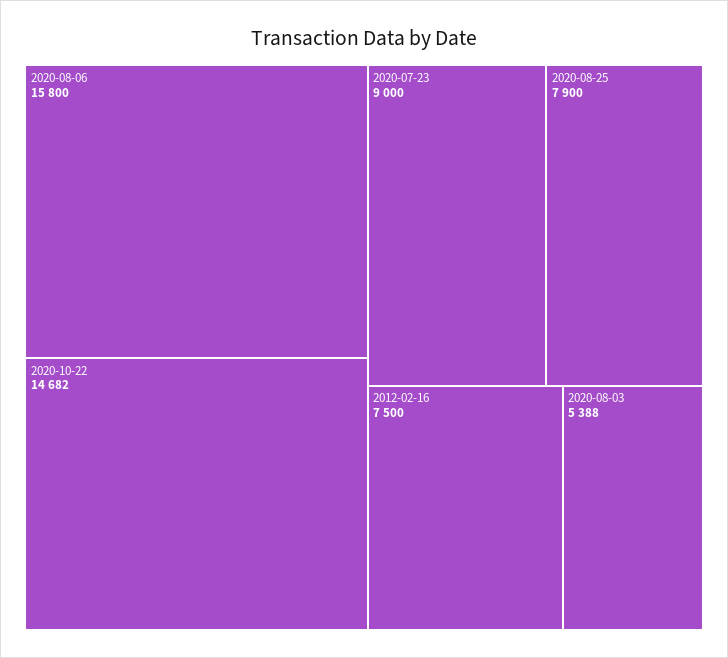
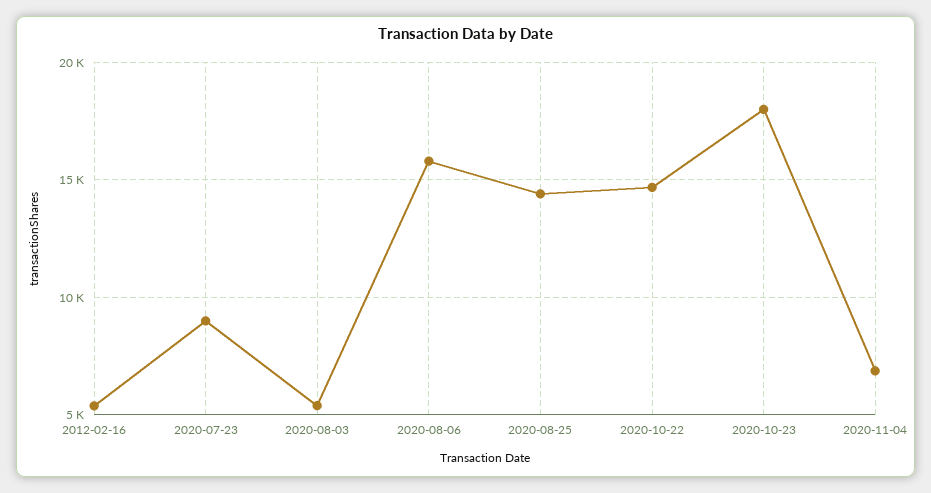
2020-08-25: 7900 -> 14500
2012-02-16: 7500 -> 5500
2020-10-23: none -> 18000
2020-11-04: none -> 7000

